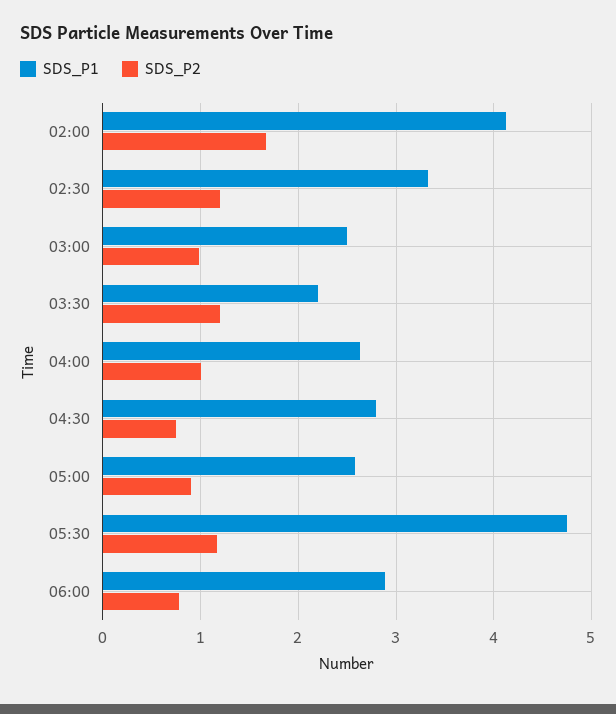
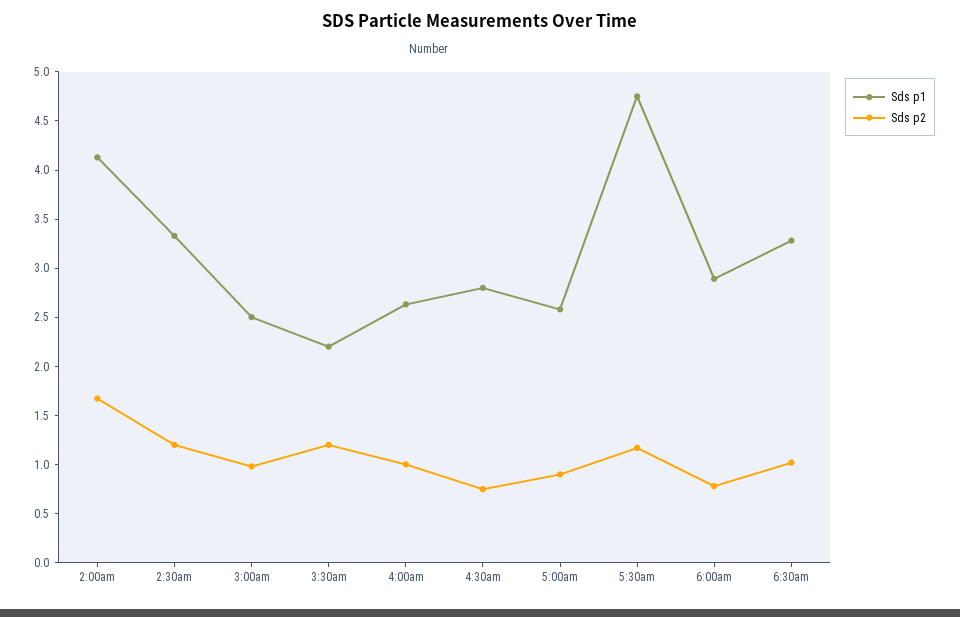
SDS_P1, 6:30am: none -> 3.3
SDS_P2, 6:30am: none -> 1

